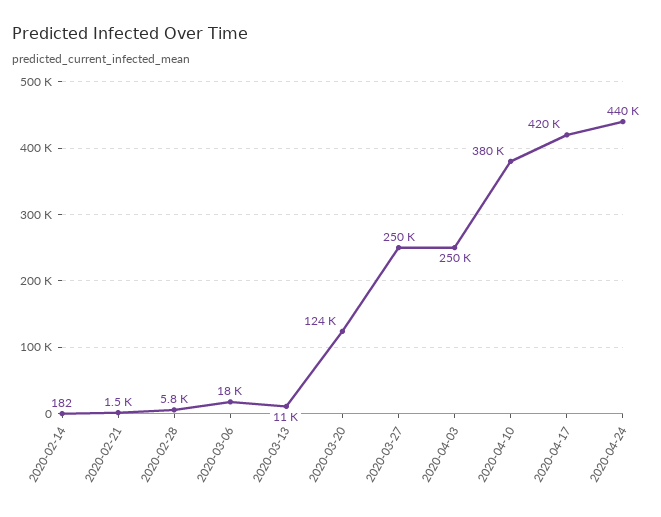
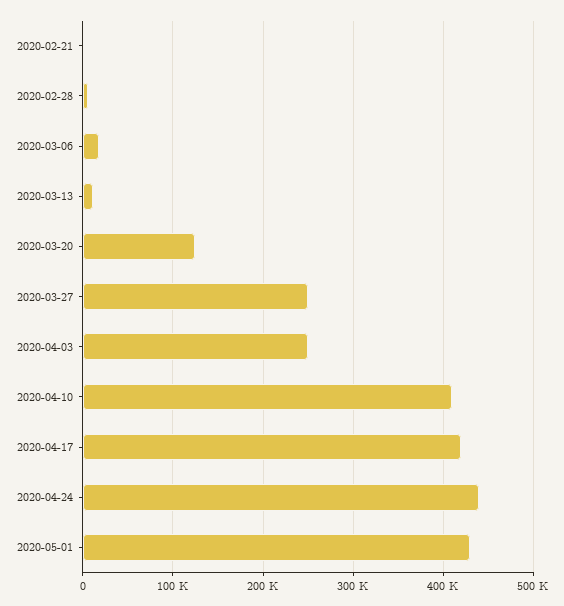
2020-02-14: 182 -> none
2020-04-10: 380000 -> 410000
2020-05-01: none -> 430000

